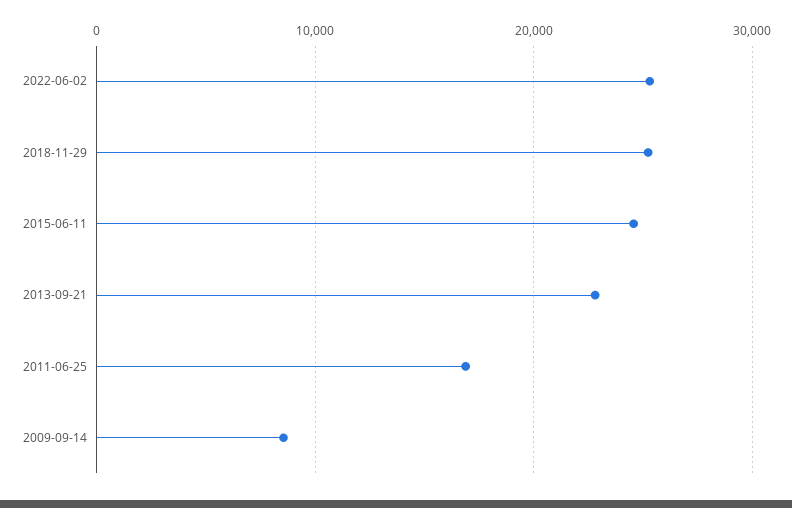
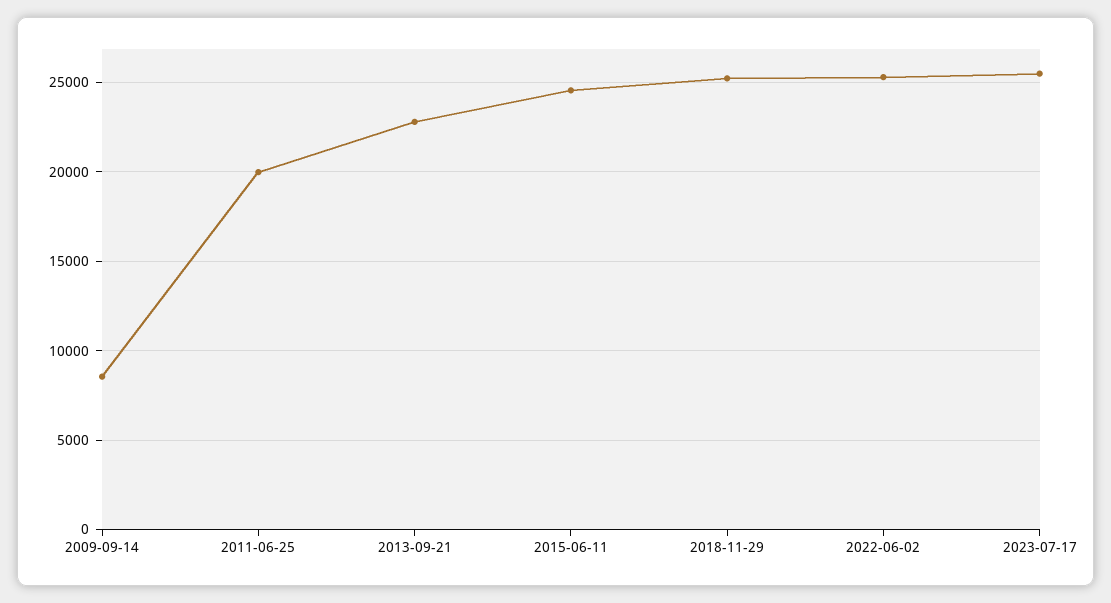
2011-06-25: 17000 -> 20000
2023-07-17: none -> 25500

